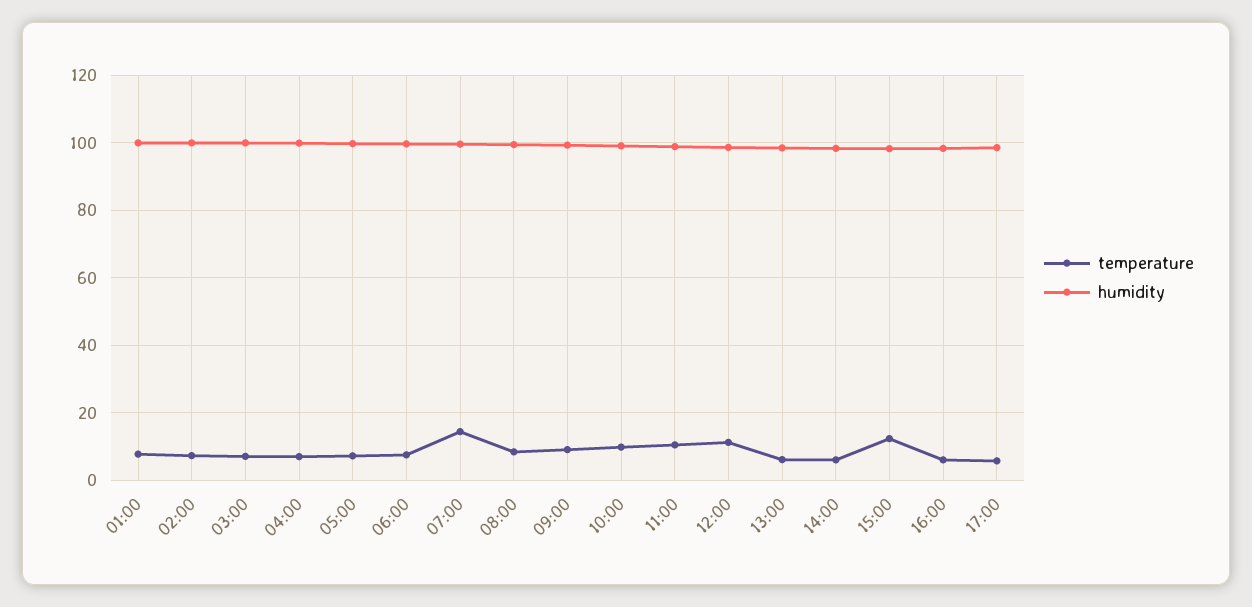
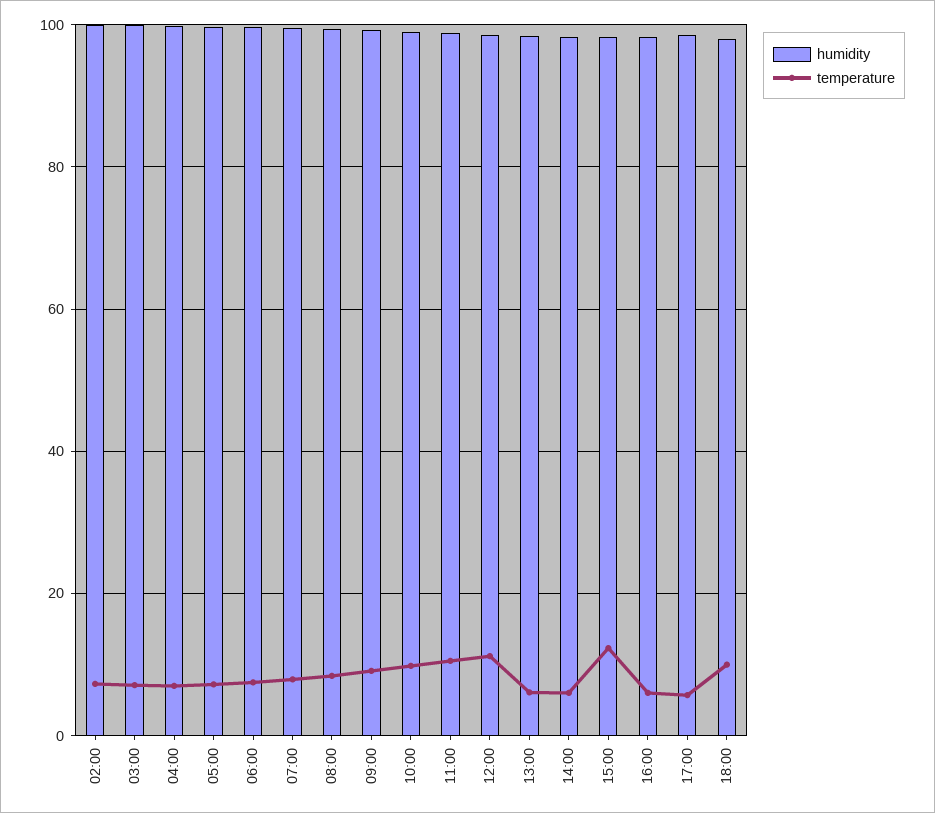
temperature, 01:00: 8 -> none
humidity, 01:00: 100 -> none
temperature, 07:00: 14 -> 8
humidity, 18:00: none -> 98
temperature, 18:00: none -> 10

